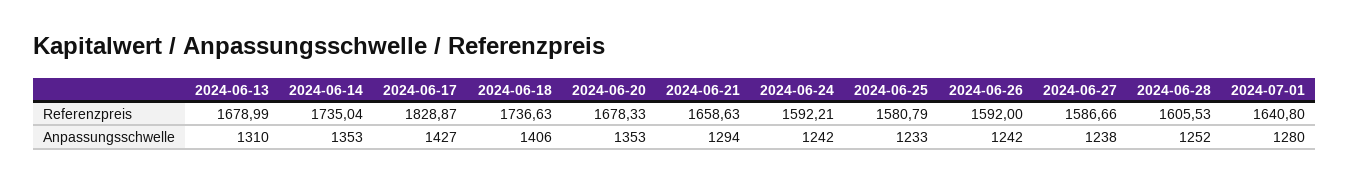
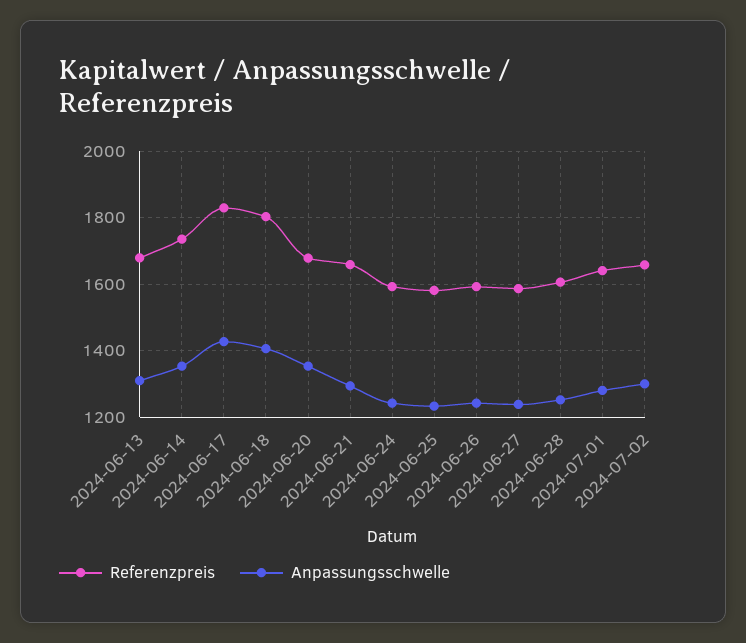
Referenzpreis, 2024-06-18: 1736.63 -> 1800
Referenzpreis, 2024-07-02: none -> 1660
Anpassungsschwelle, 2024-07-02: none -> 1300

